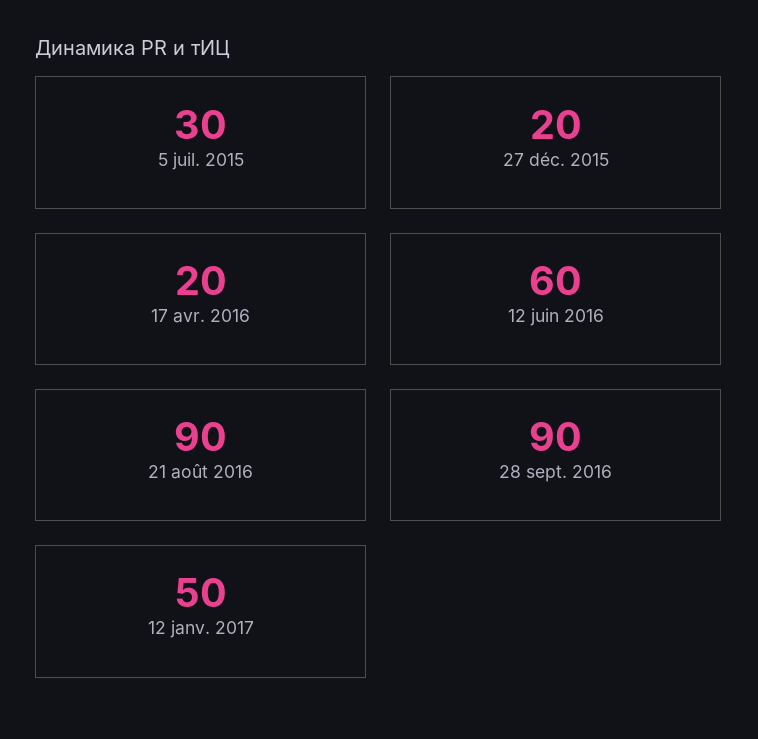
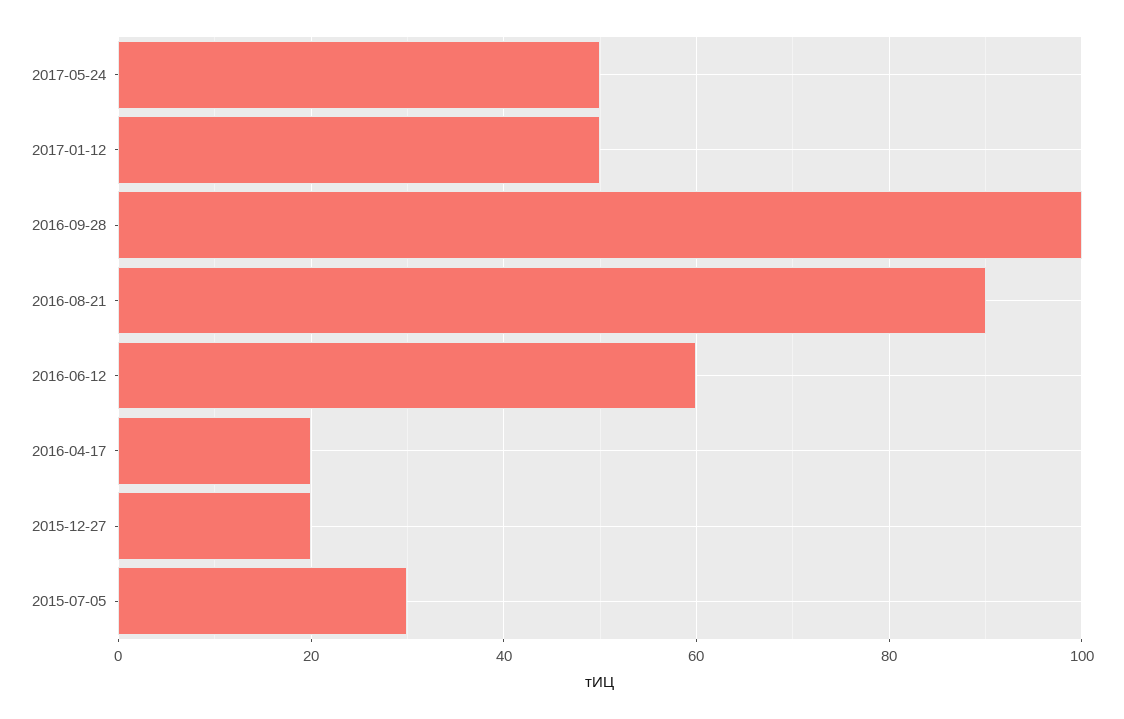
28 sept. 2016: 90 -> 100
2017-05-24: none -> 50

